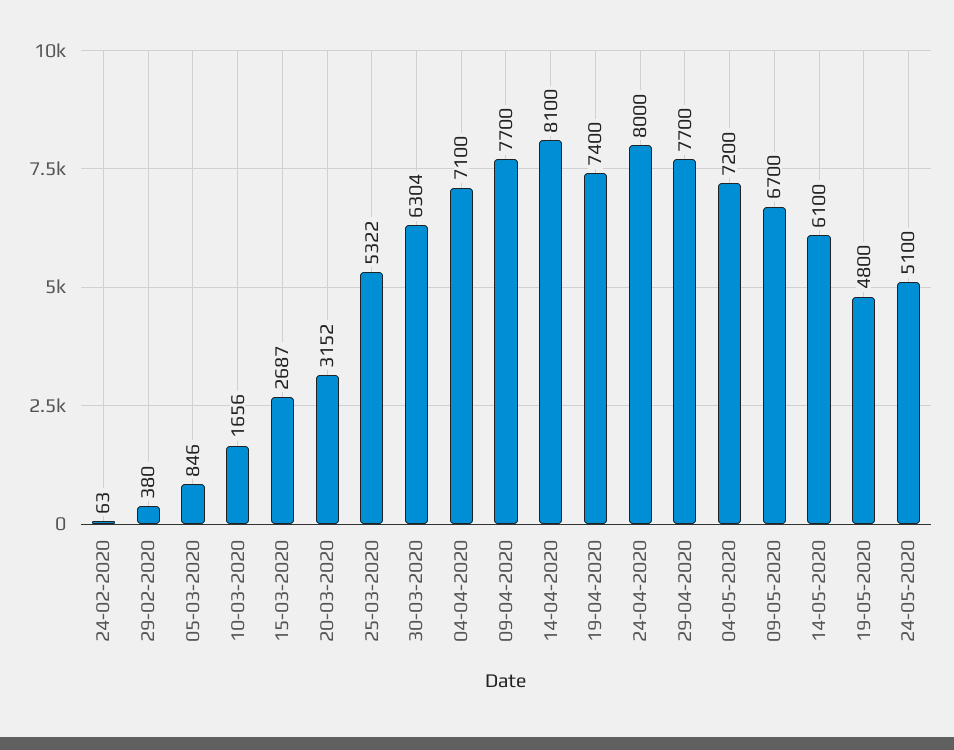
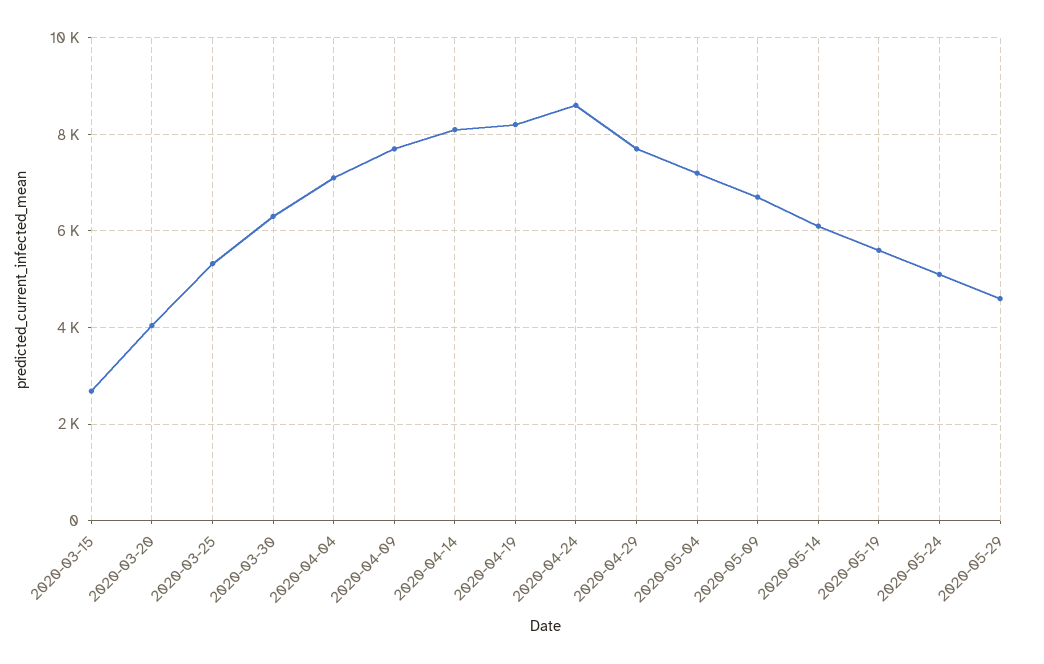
24-02-2020: 63 -> none
29-02-2020: 380 -> none
05-03-2020: 846 -> none
10-03-2020: 1656 -> none
20-03-2020: 3152 -> 4000
19-04-2020: 7400 -> 8200
24-04-2020: 8000 -> 8600
19-05-2020: 4800 -> 5600
2020-05-29: none -> 4600

